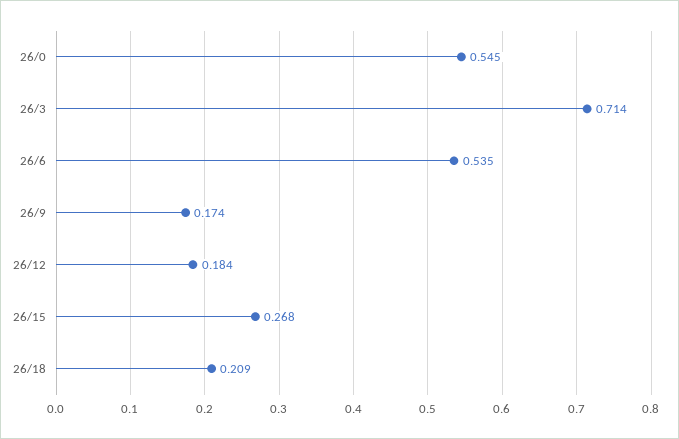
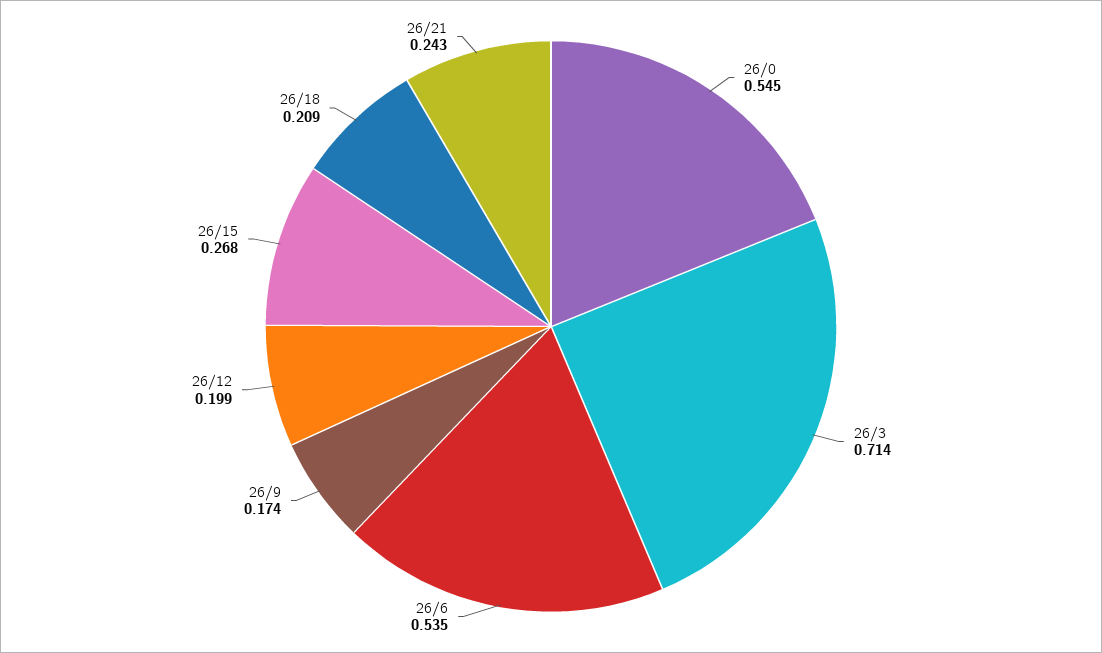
26/12: 0.184 -> 0.199
26/21: none -> 0.243

